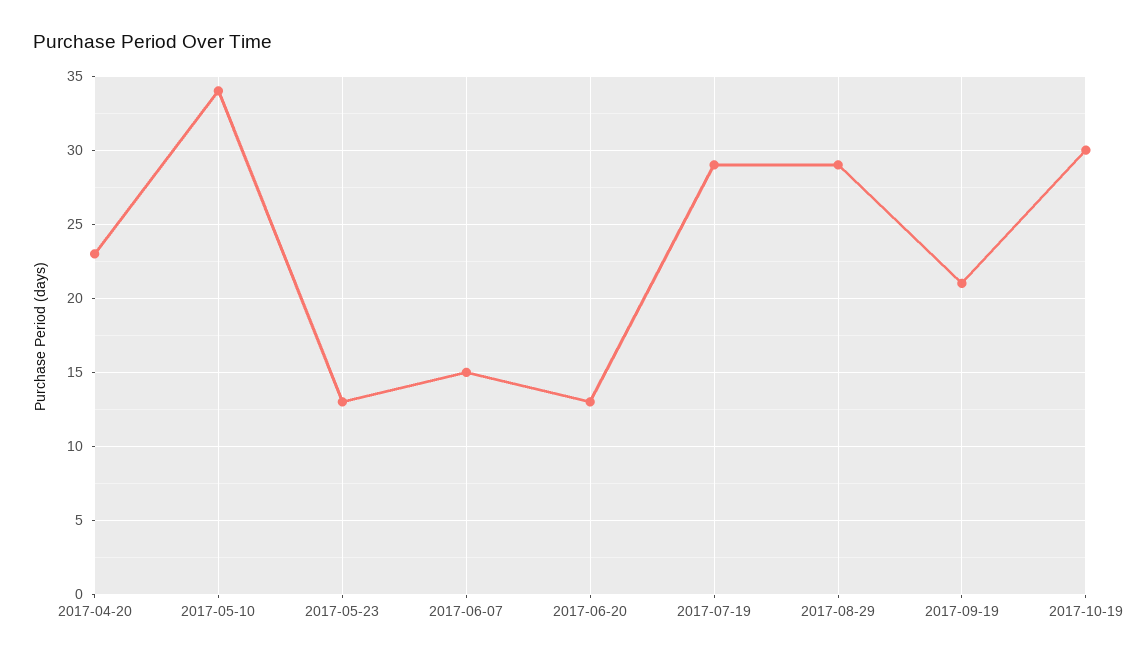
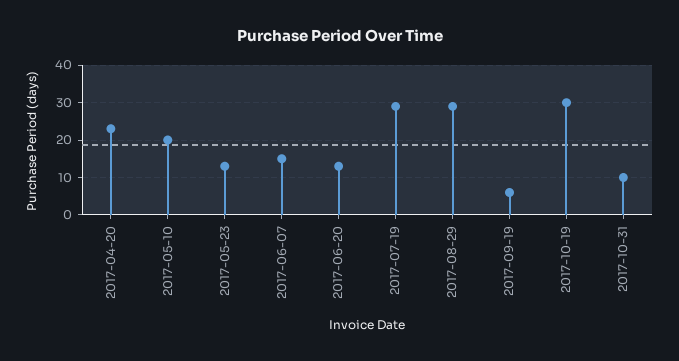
2017-05-10: 34 -> 20
2017-09-19: 21 -> 5
2017-10-31: none -> 10

